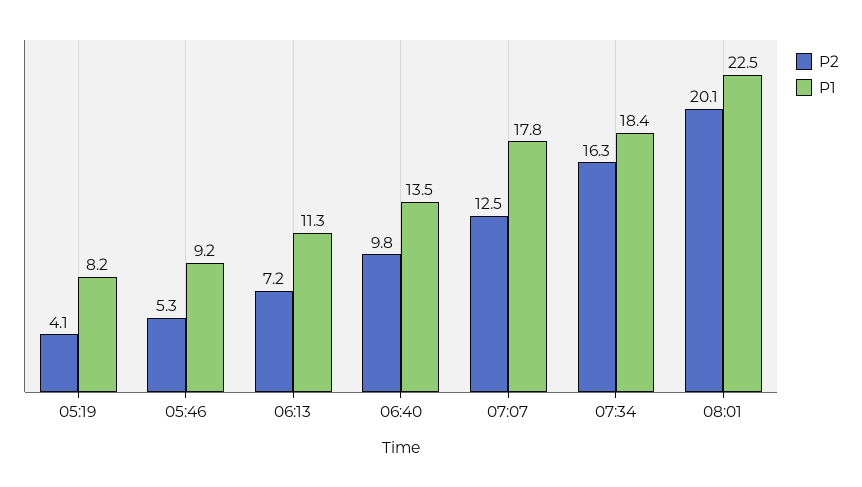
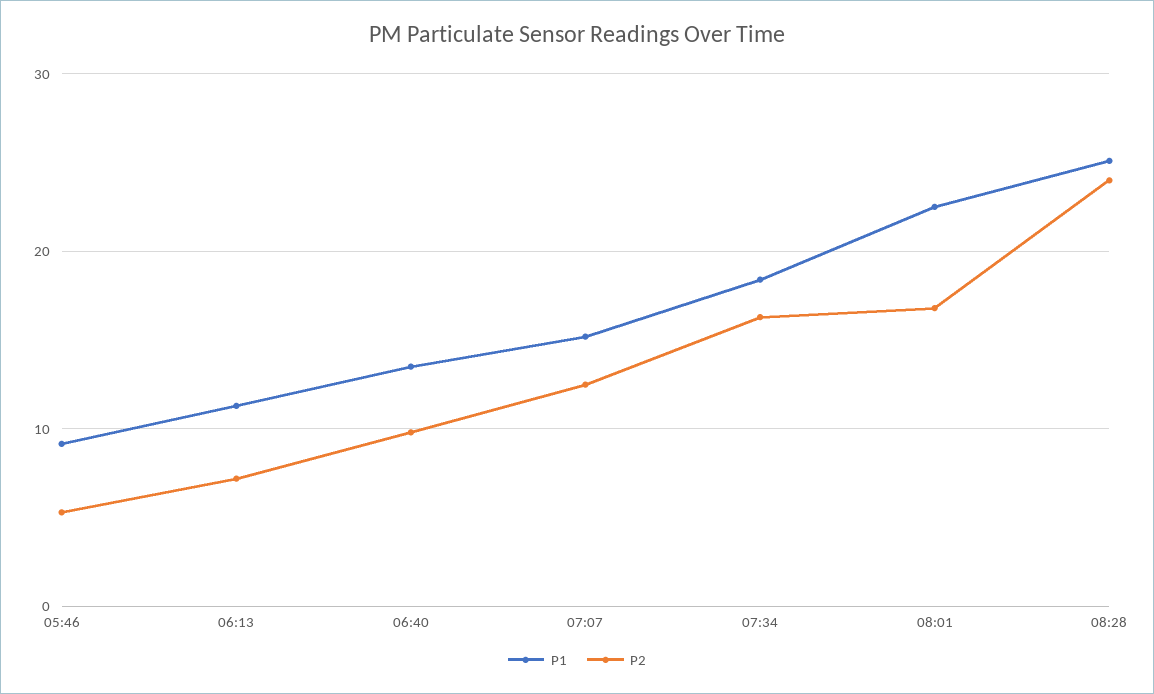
P2, 05:19: 4.1 -> none
P1, 05:19: 8.2 -> none
P1, 07:07: 17.8 -> 15
P2, 08:01: 20.1 -> 17
P1, 08:28: none -> 25
P2, 08:28: none -> 24

